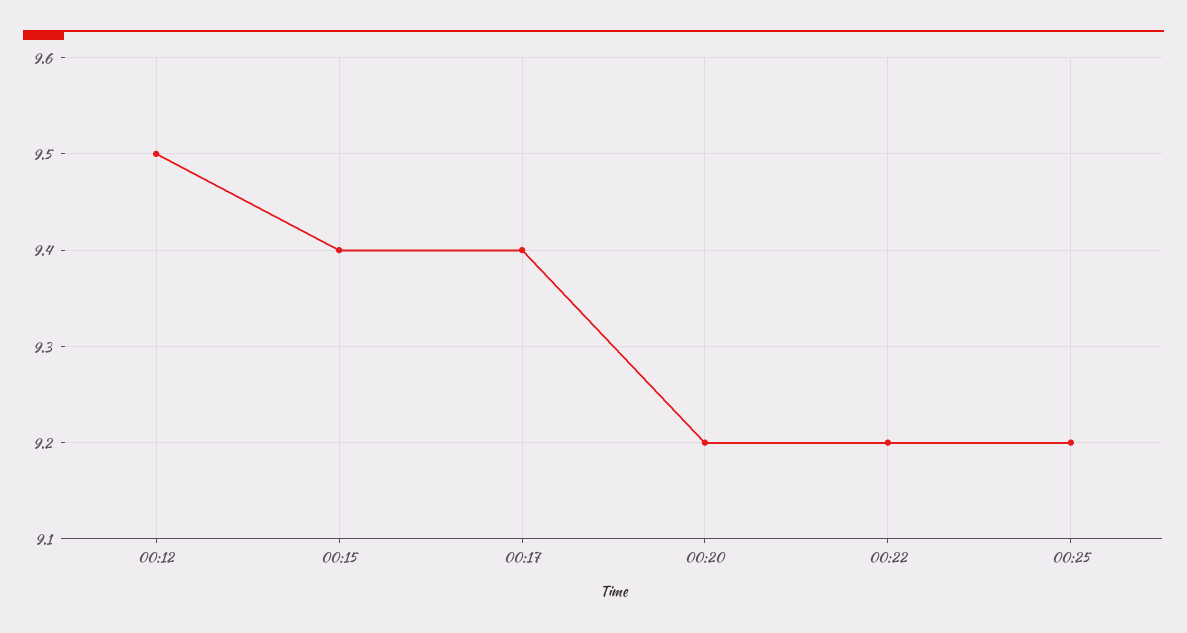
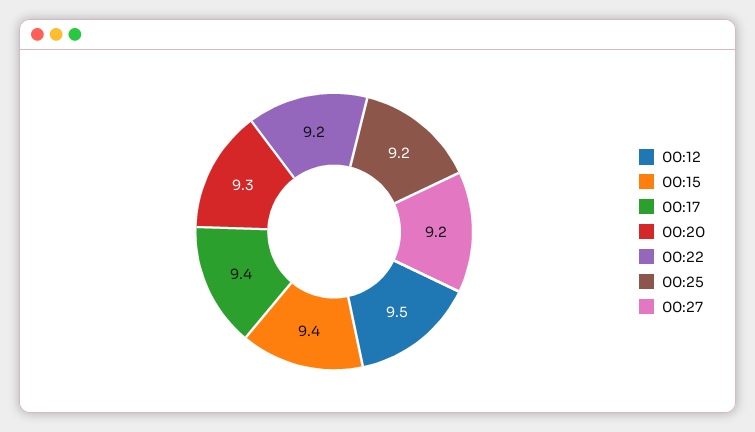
00:20: 9.2 -> 9.3
00:27: none -> 9.2

